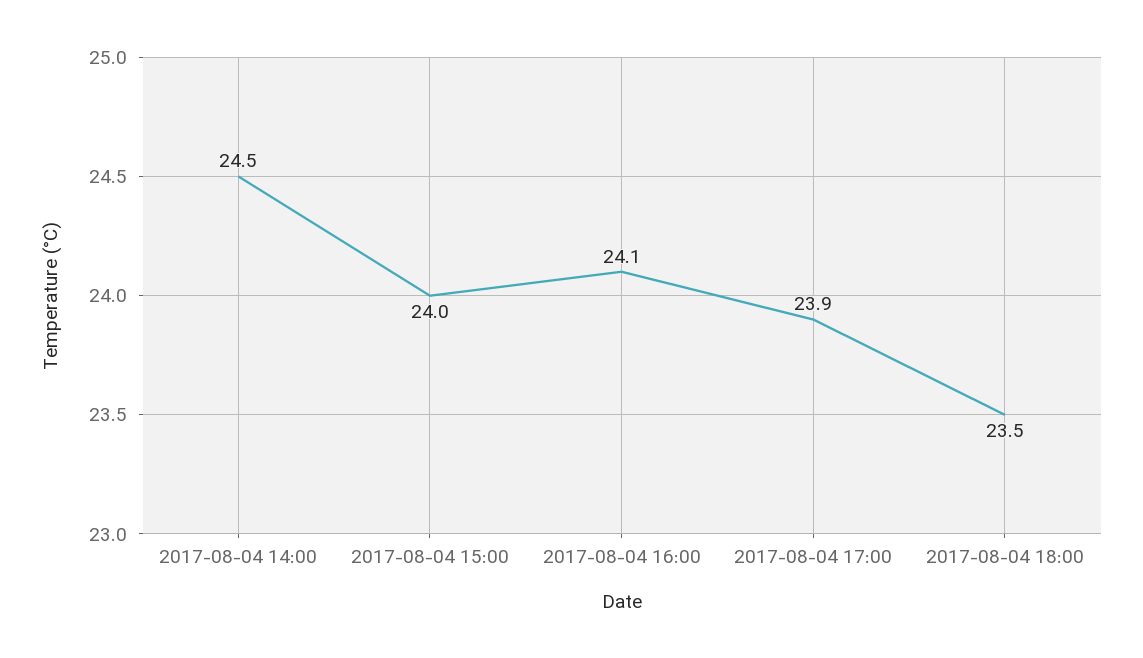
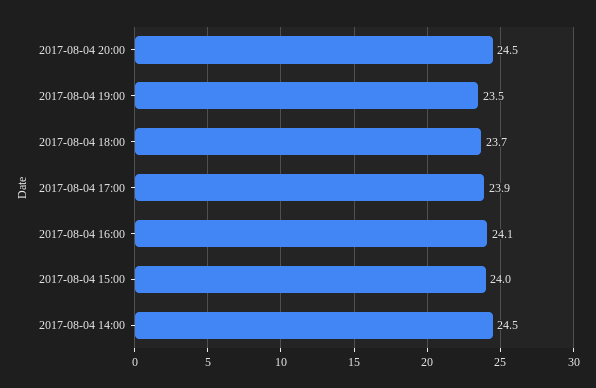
2017-08-04 18:00: 23.5 -> 23.7
2017-08-04 20:00: none -> 24.5
2017-08-04 19:00: none -> 23.5

